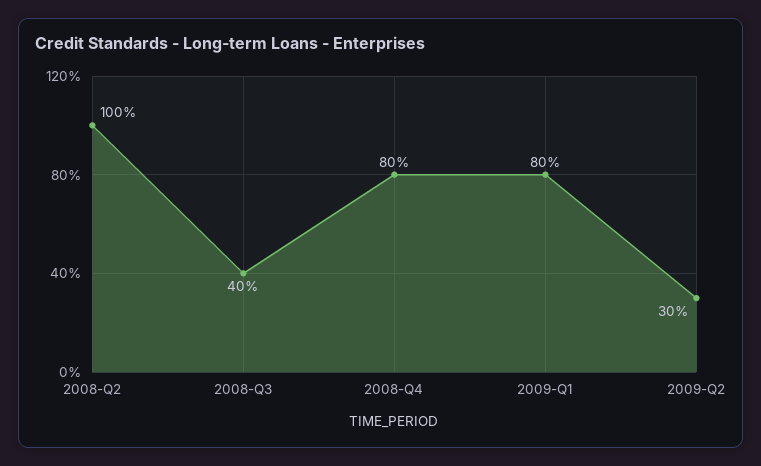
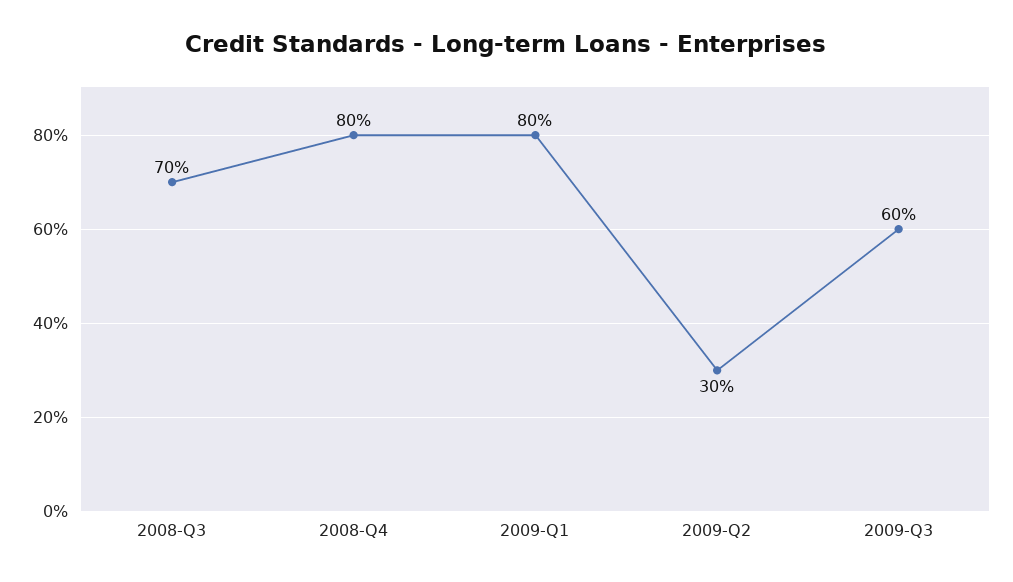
2008-Q2: 100 -> none
2008-Q3: 40 -> 70
2009-Q3: none -> 60

